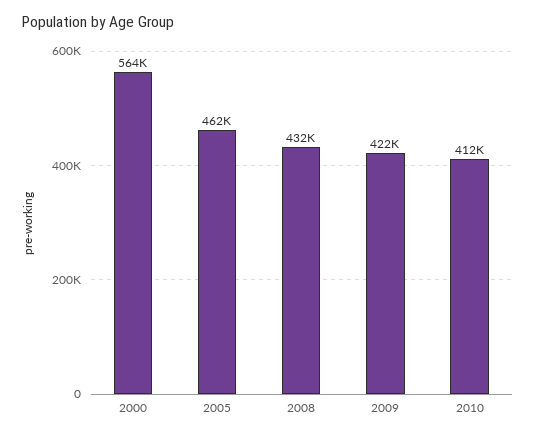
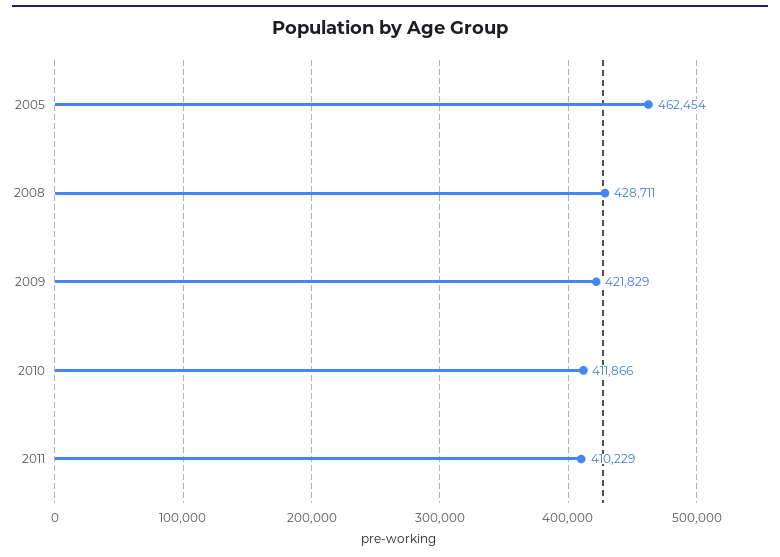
2000: 564000 -> none
2008: 432000 -> 428711
2011: none -> 410229

